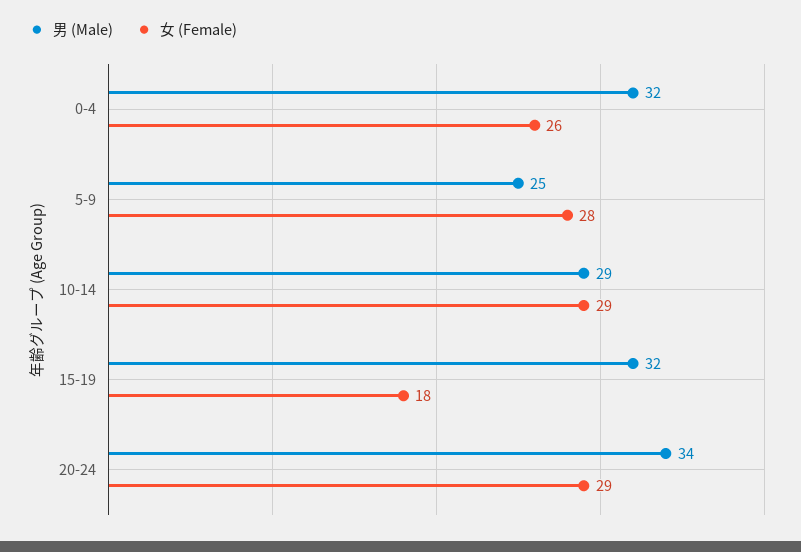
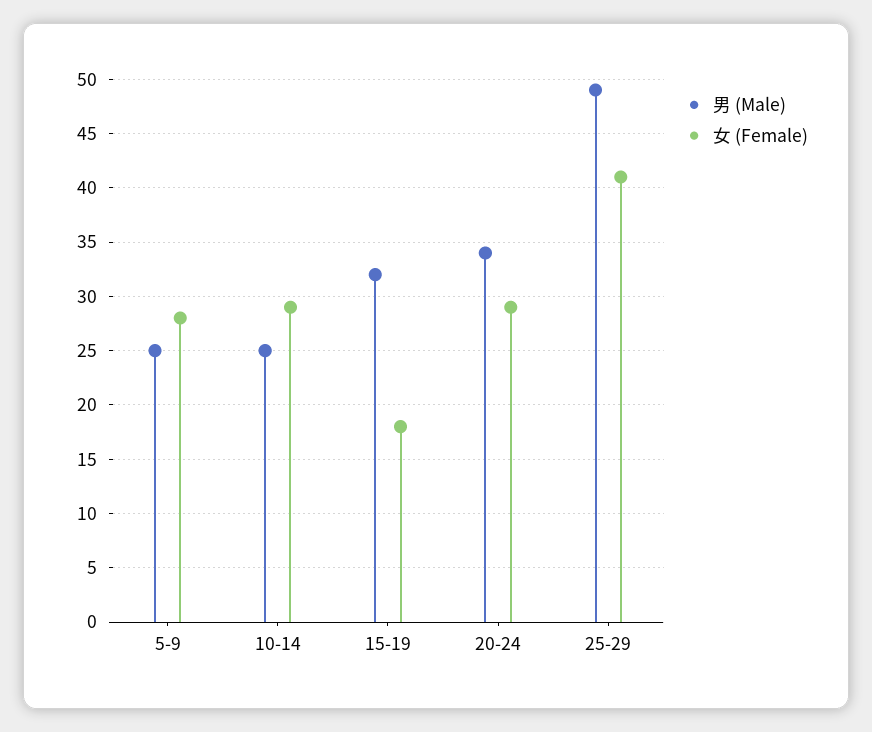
男 (Male), 0-4: 32 -> none
女 (Female), 0-4: 26 -> none
男 (Male), 10-14: 29 -> 25
男 (Male), 25-29: none -> 49
女 (Female), 25-29: none -> 41

